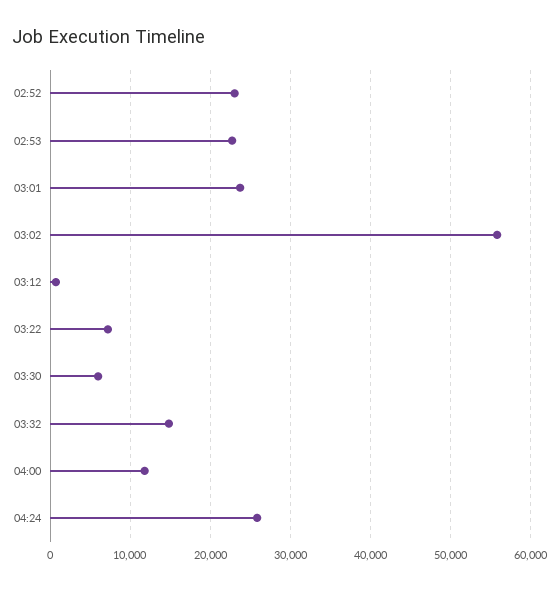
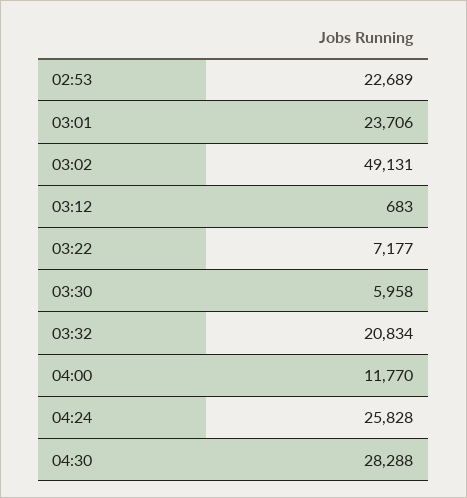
02:52: 23000 -> none
03:02: 56000 -> 49131
03:32: 15000 -> 20834
04:30: none -> 28288

